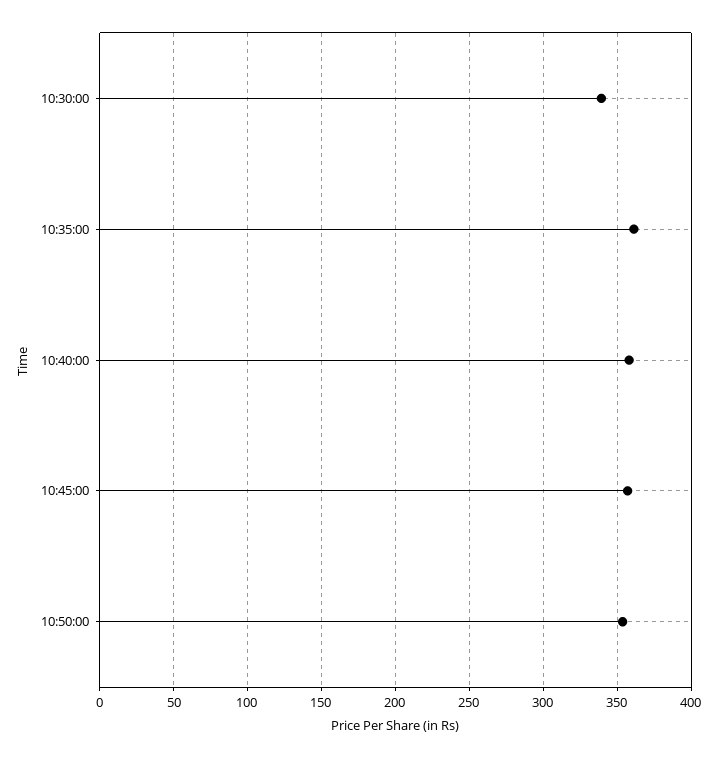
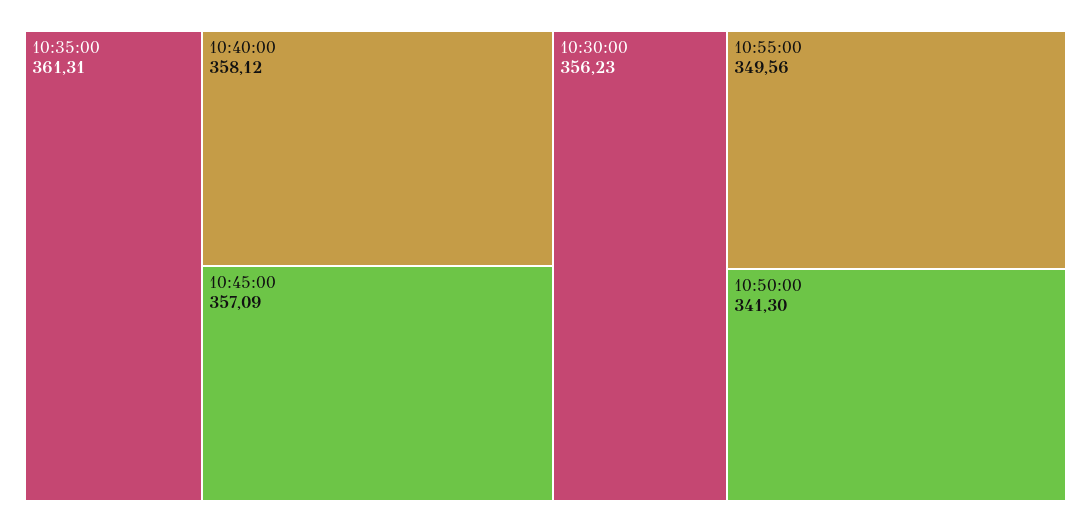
10:30:00: 340 -> 356.23
10:50:00: 355 -> 341.3
10:55:00: none -> 349.56

